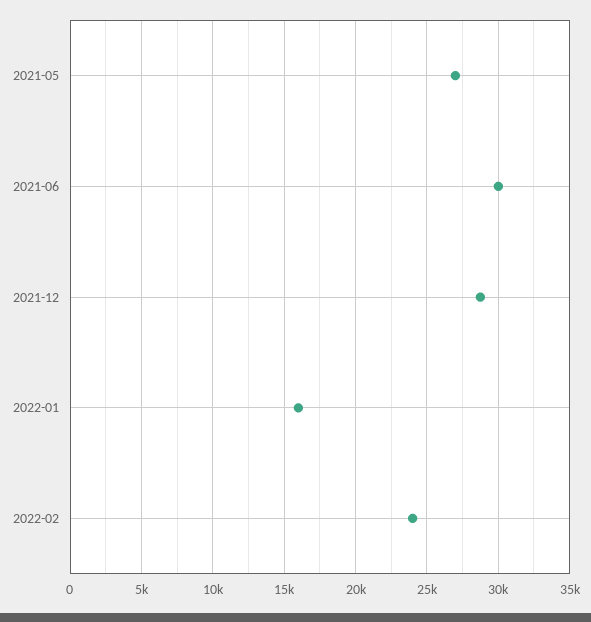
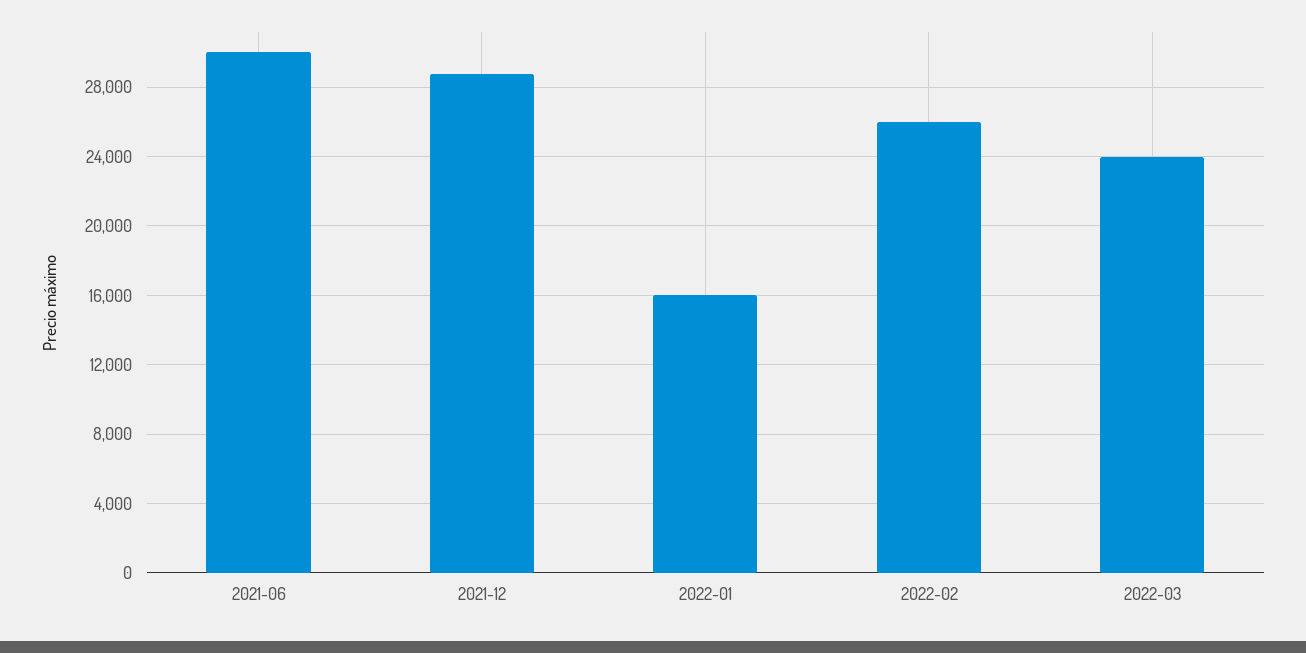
2021-05: 27000 -> none
2022-02: 24000 -> 26000
2022-03: none -> 24000

